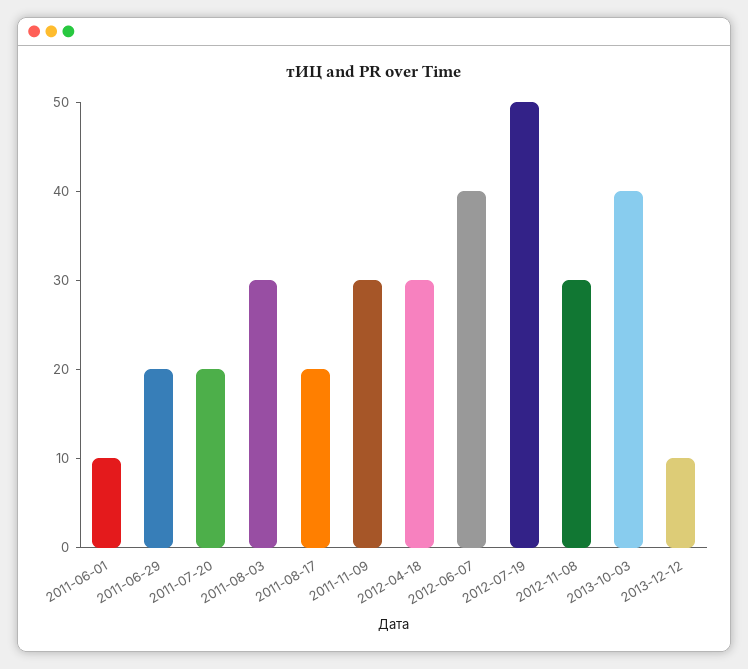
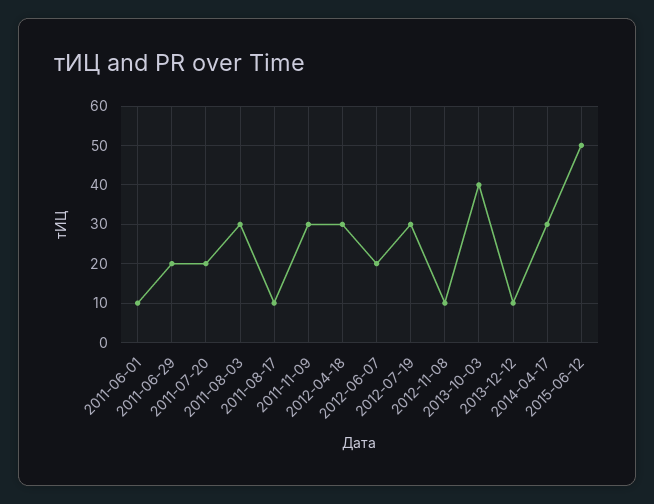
2011-08-17: 20 -> 10
2012-06-07: 40 -> 20
2012-07-19: 50 -> 30
2012-11-08: 30 -> 10
2014-04-17: none -> 30
2015-06-12: none -> 50

